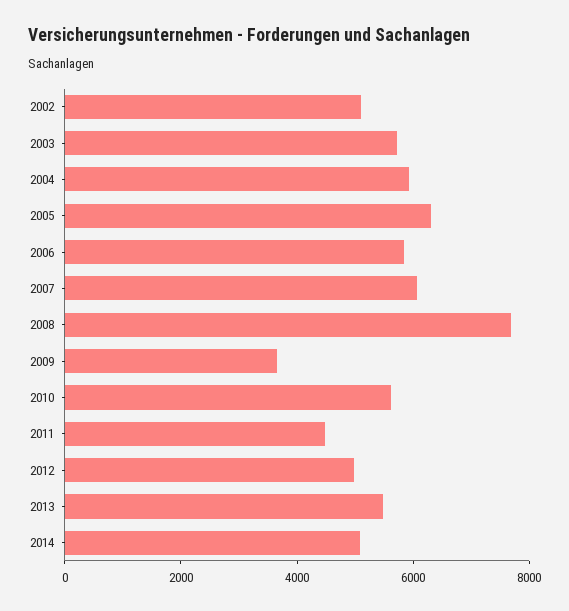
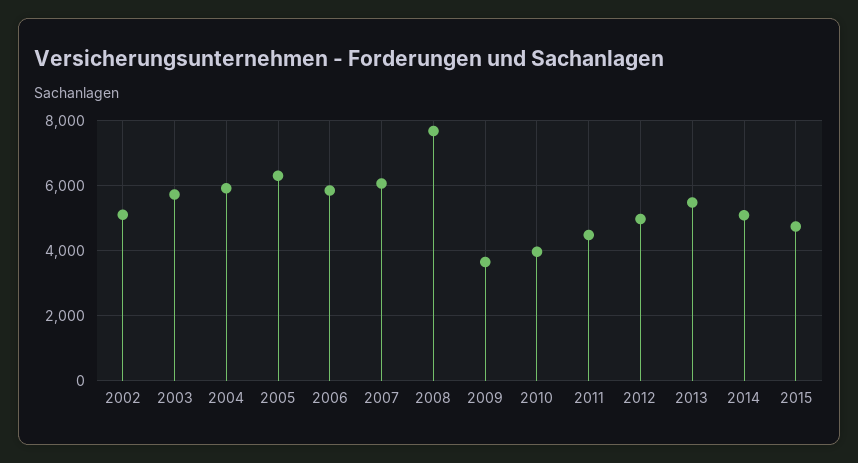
2010: 5500 -> 4000
2015: none -> 4800

